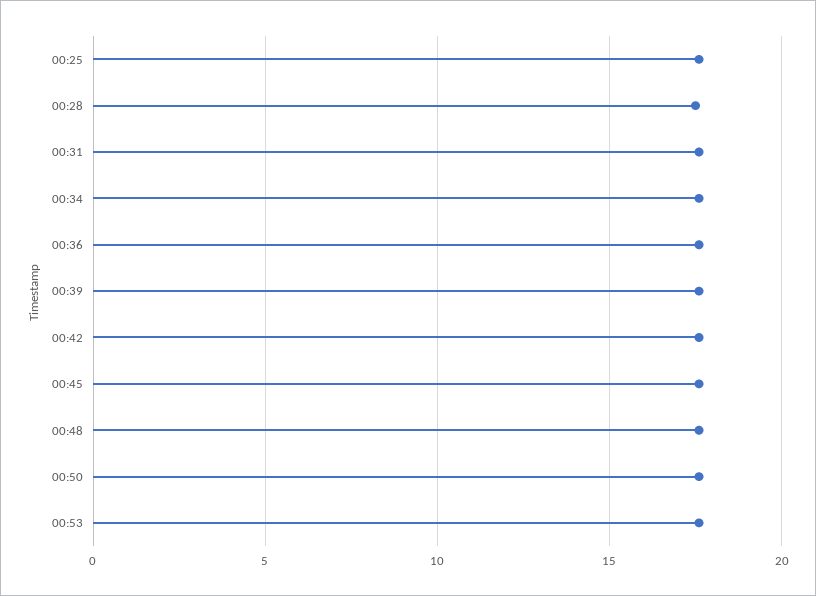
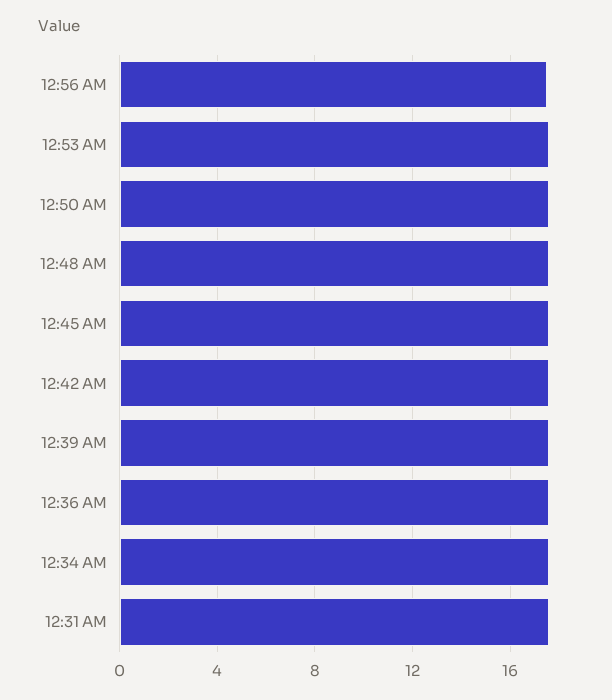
00:25: 17.5 -> none
00:28: 17.5 -> none
12:56 AM: none -> 17.5

